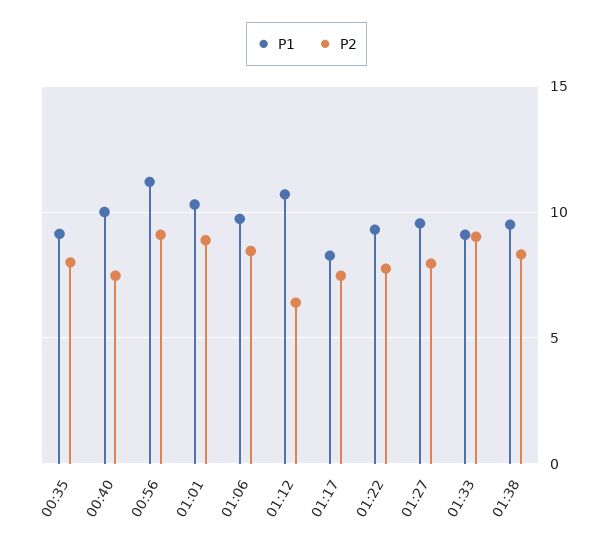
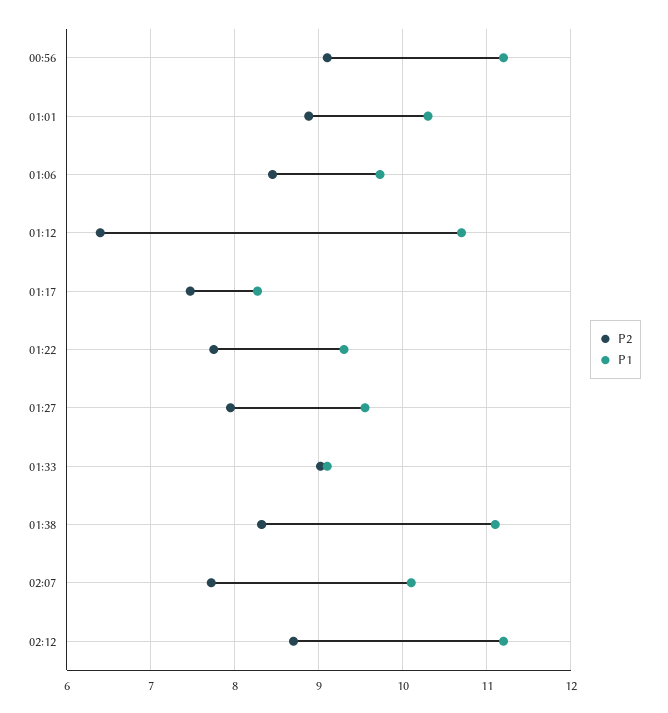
P1, 00:35: 9 -> none
P2, 00:35: 8 -> none
P1, 00:40: 10 -> none
P2, 00:40: 7.5 -> none
P1, 01:38: 9.5 -> 11.1
P2, 02:07: none -> 7.7
P1, 02:07: none -> 10.1
P2, 02:12: none -> 8.7
P1, 02:12: none -> 11.2

